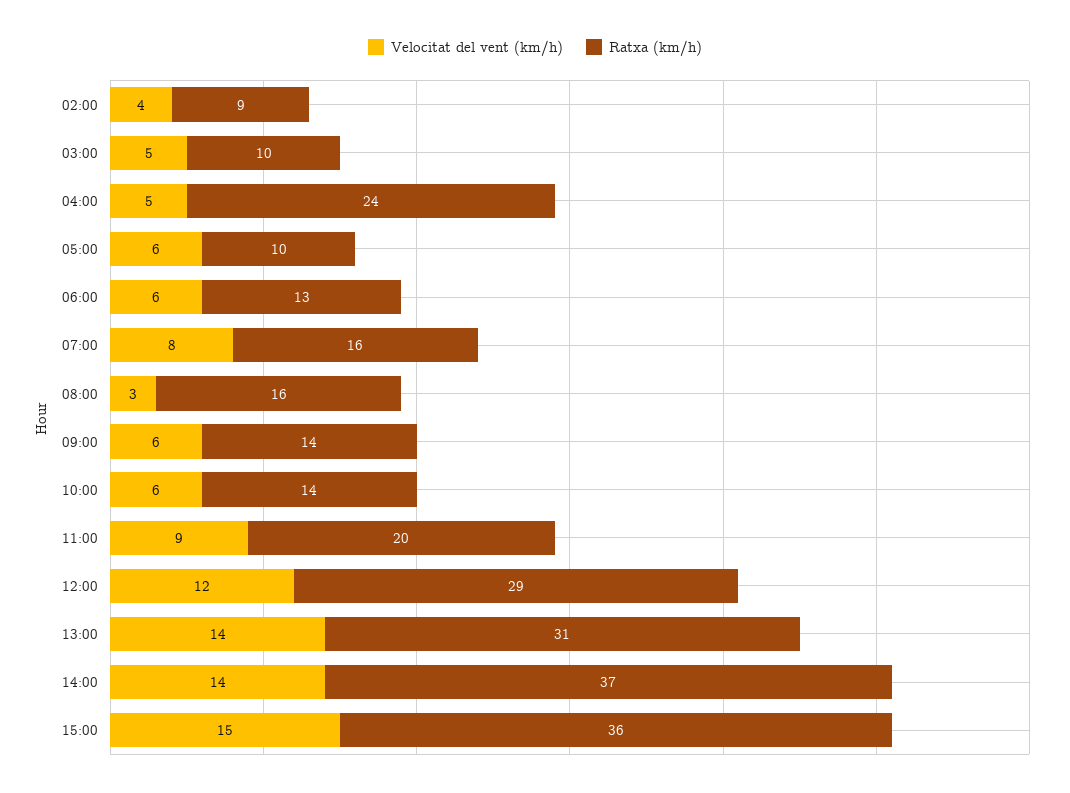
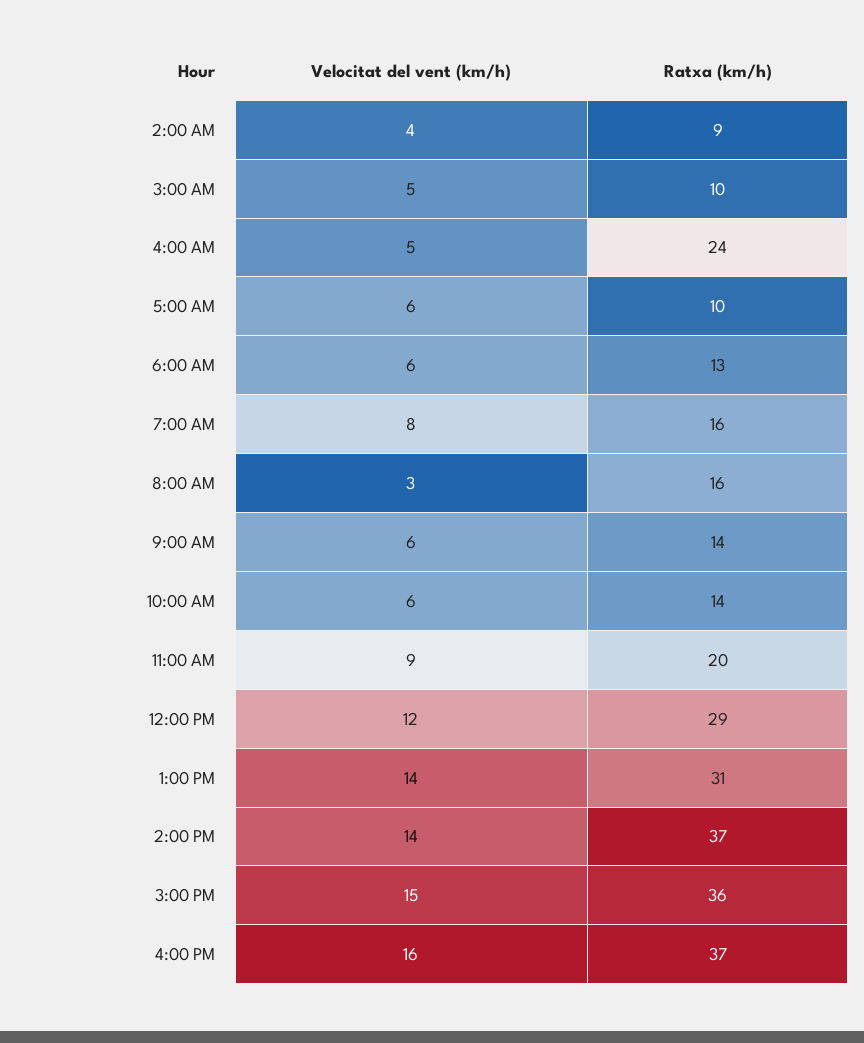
Velocitat del vent (km/h), 4:00 PM: none -> 16
Ratxa (km/h), 4:00 PM: none -> 37

